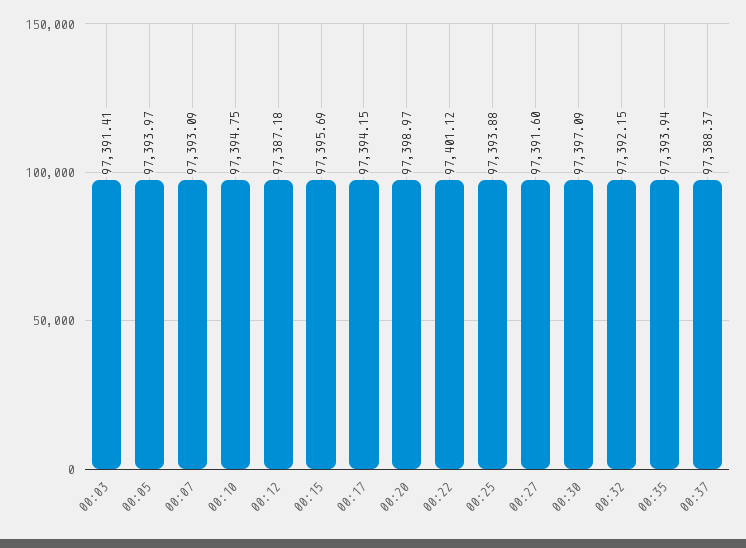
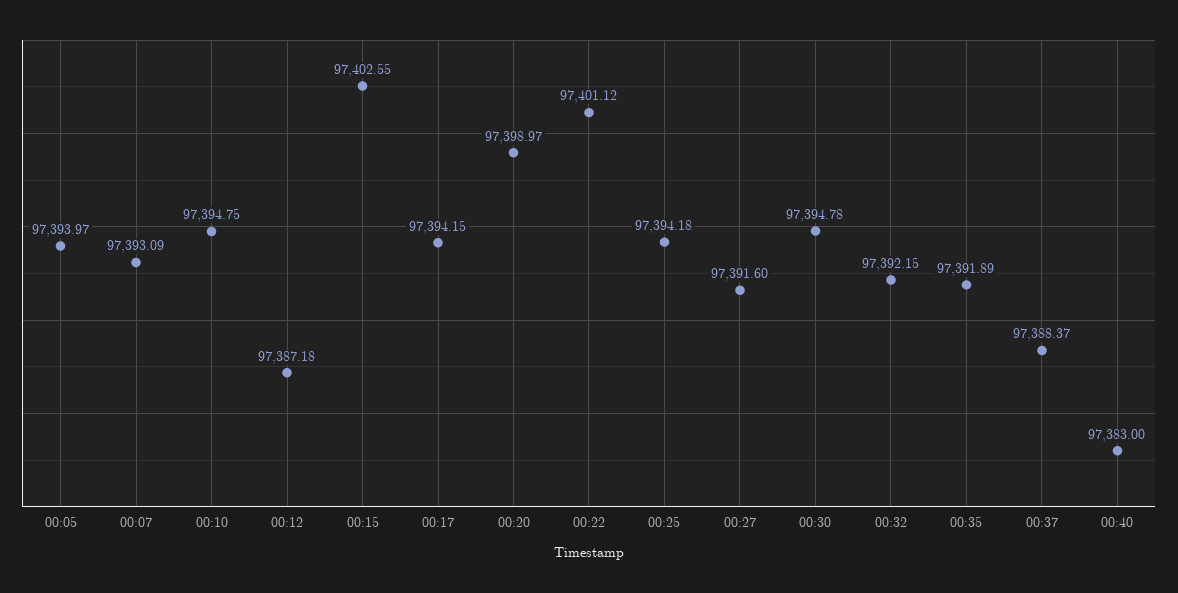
00:03: 97391.41 -> none
00:15: 97395.69 -> 97402.55
00:25: 97393.88 -> 97394.18
00:30: 97397.09 -> 97394.78
00:35: 97393.94 -> 97391.89
00:40: none -> 97383

